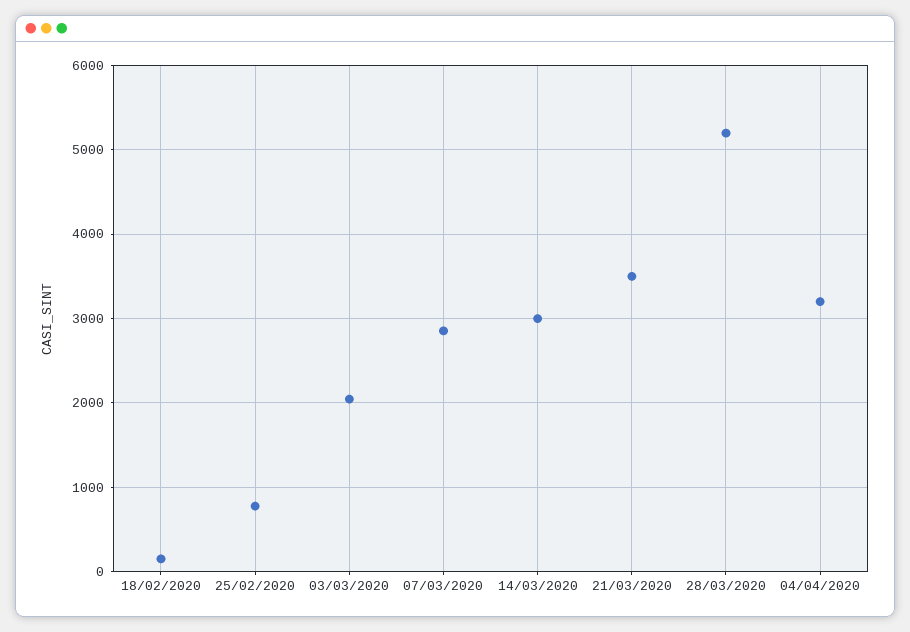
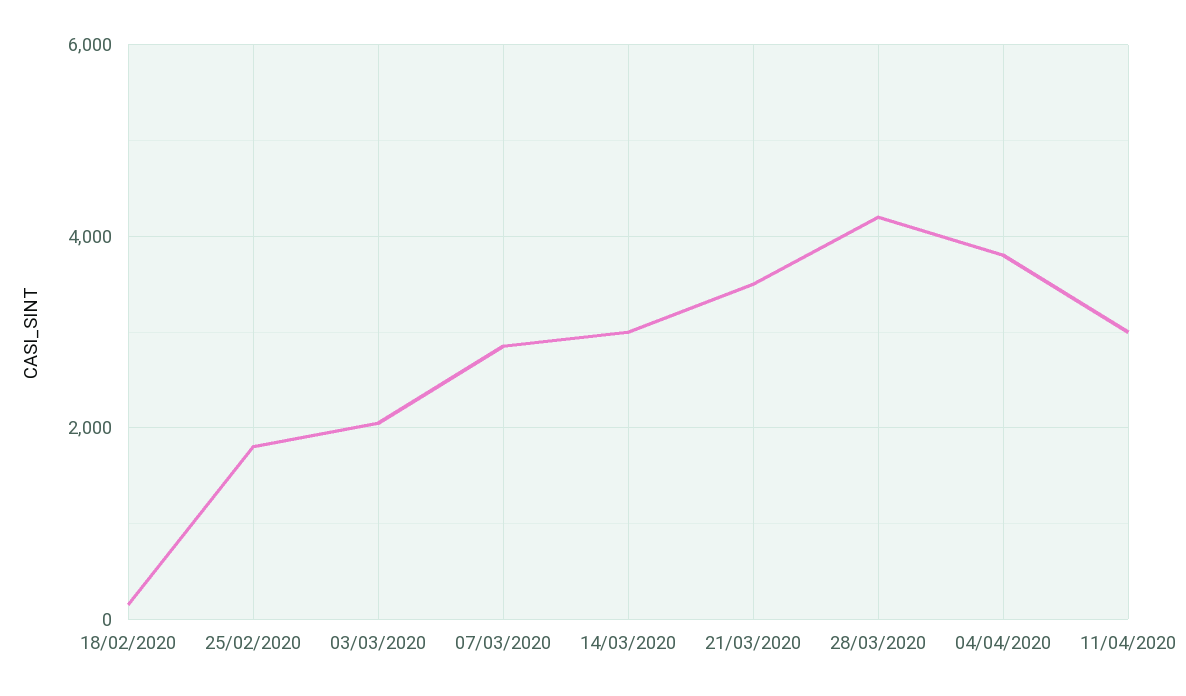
25/02/2020: 800 -> 1800
28/03/2020: 5200 -> 4200
04/04/2020: 3200 -> 3800
11/04/2020: none -> 3000

